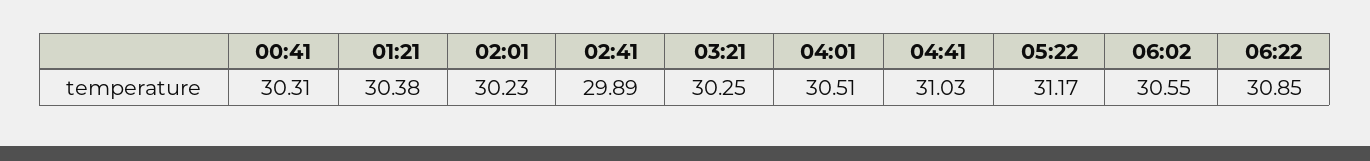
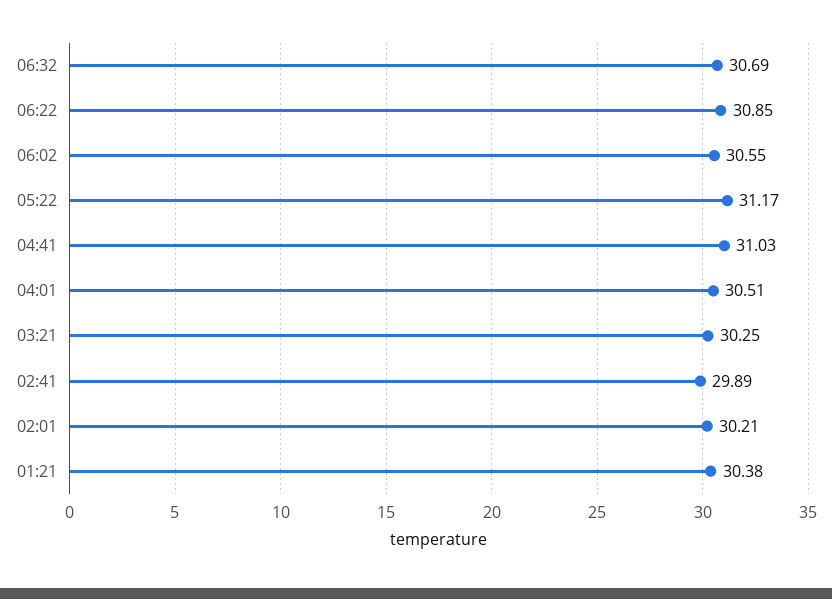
00:41: 30.31 -> none
02:01: 30.23 -> 30.21
06:32: none -> 30.69

